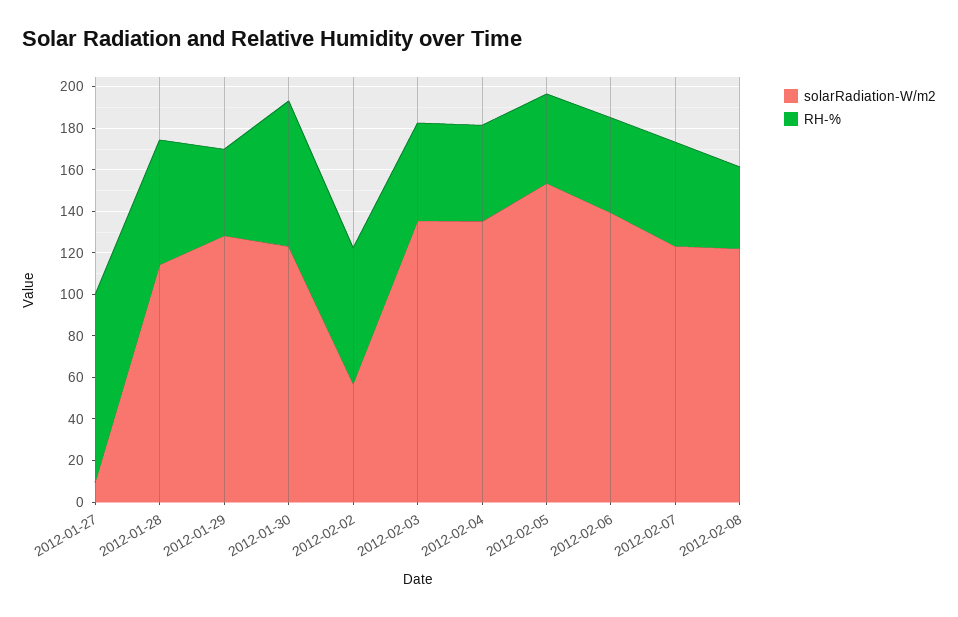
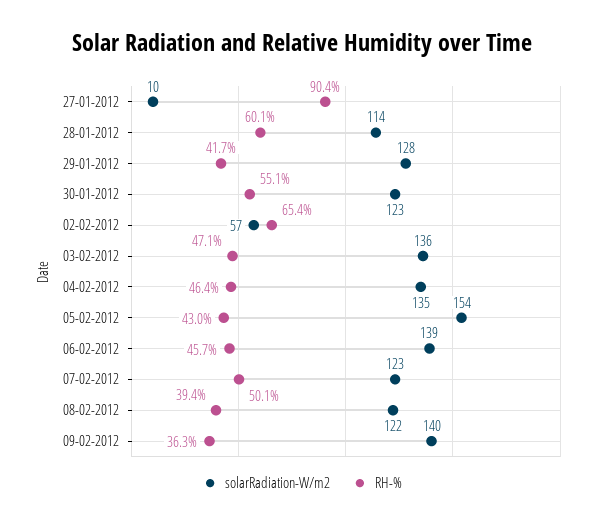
RH-%, 2012-01-30: 70 -> 55.1
solarRadiation-W/m2, 09-02-2012: none -> 140
RH-%, 09-02-2012: none -> 36.3

